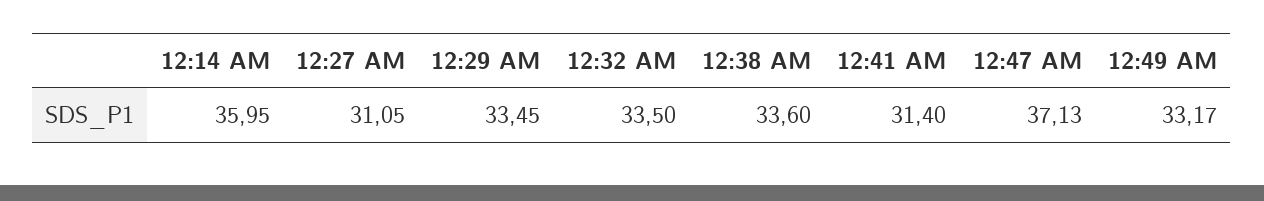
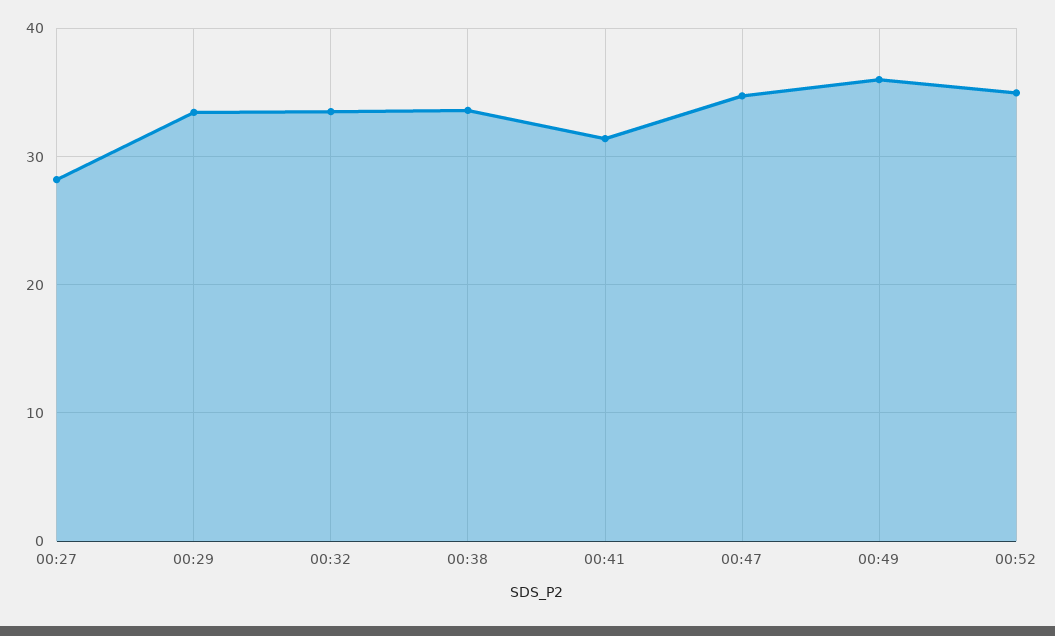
12:14 AM: 35.95 -> none
12:27 AM: 31.05 -> 28
12:47 AM: 37.13 -> 35
12:49 AM: 33.17 -> 36
00:52: none -> 35

